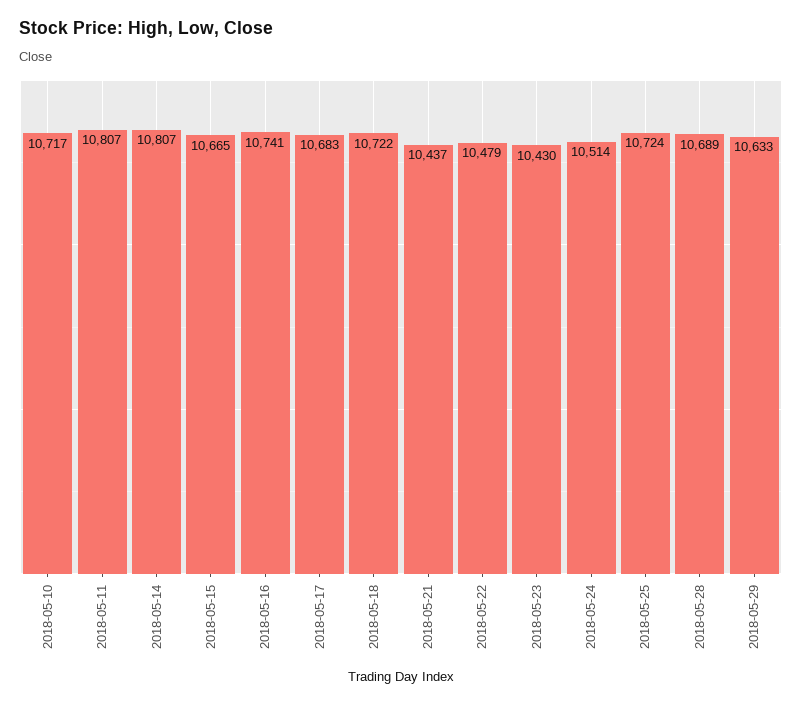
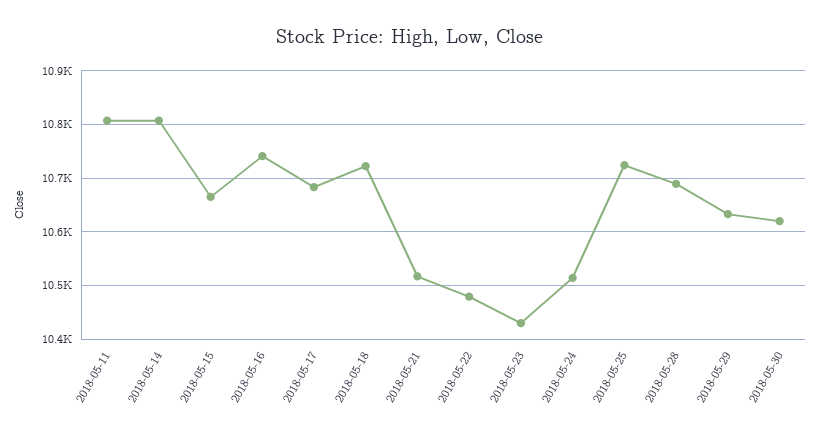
2018-05-10: 10717 -> none
2018-05-21: 10437 -> 10520
2018-05-30: none -> 10620

